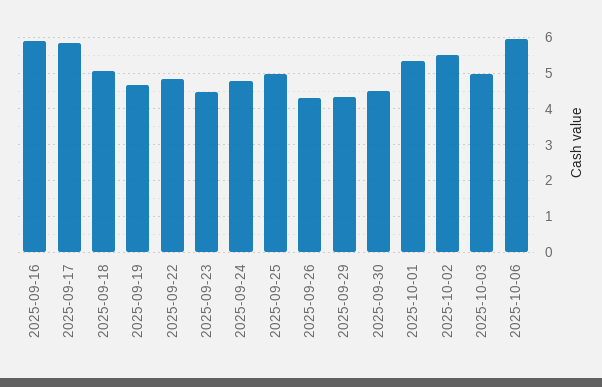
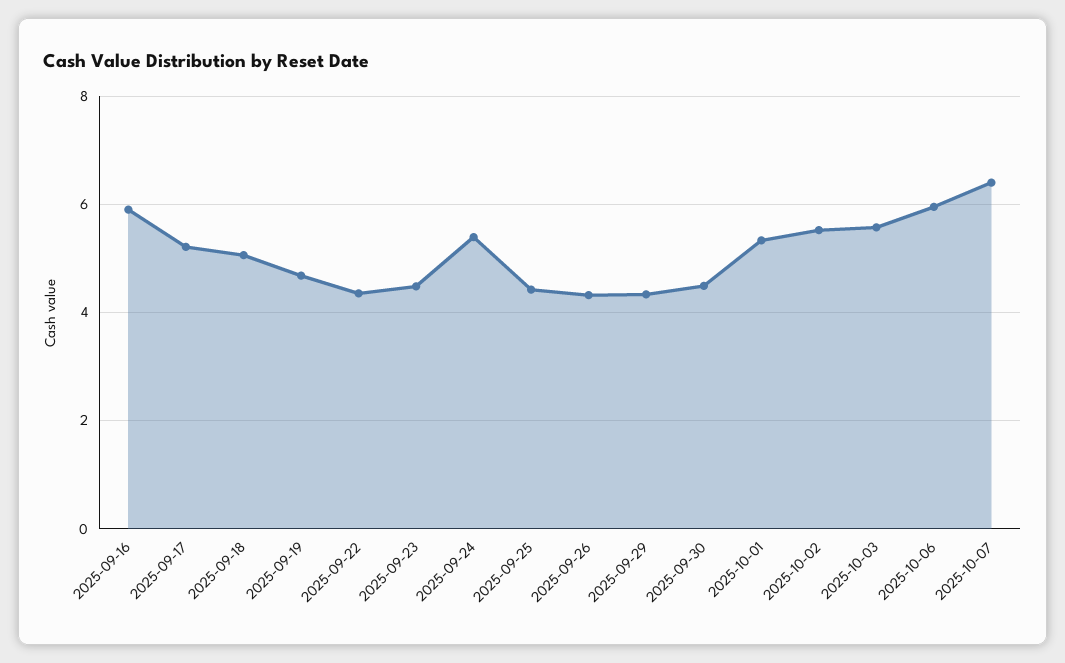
2025-09-17: 5.8 -> 5.2
2025-09-22: 4.8 -> 4.4
2025-09-24: 4.8 -> 5.4
2025-09-25: 5 -> 4.4
2025-10-03: 5 -> 5.6
2025-10-07: none -> 6.4

